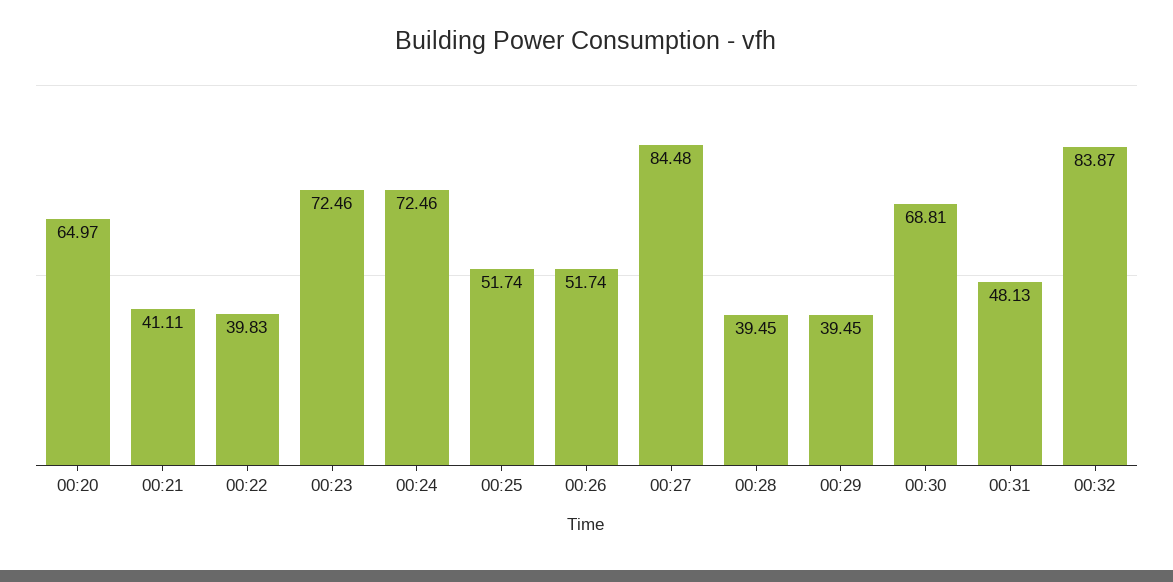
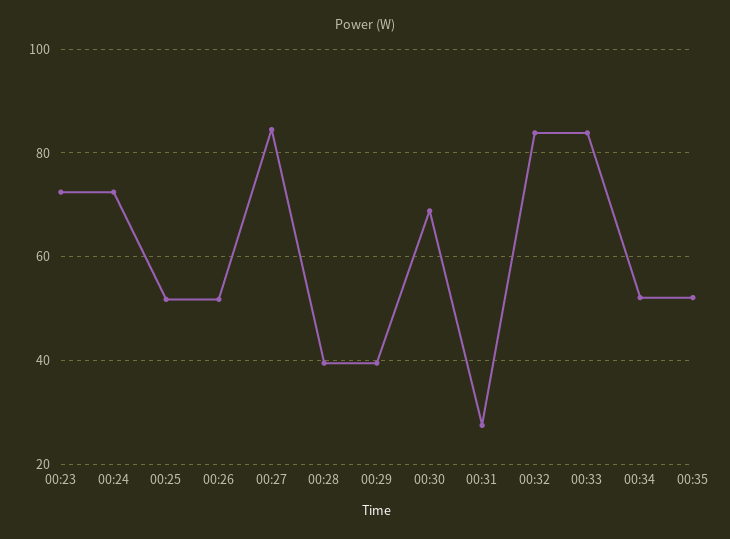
00:20: 64.97 -> none
00:21: 41.11 -> none
00:22: 39.83 -> none
00:31: 48.13 -> 28
00:33: none -> 84
00:34: none -> 52
00:35: none -> 52

